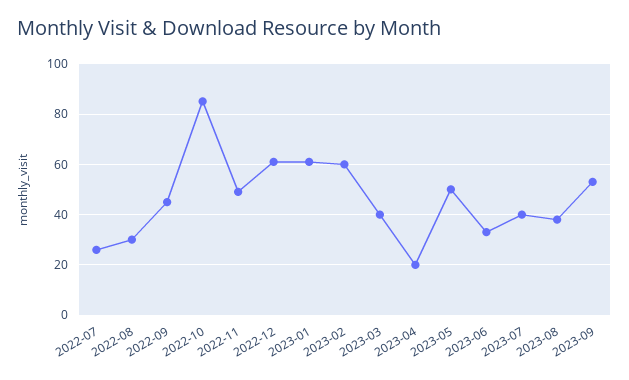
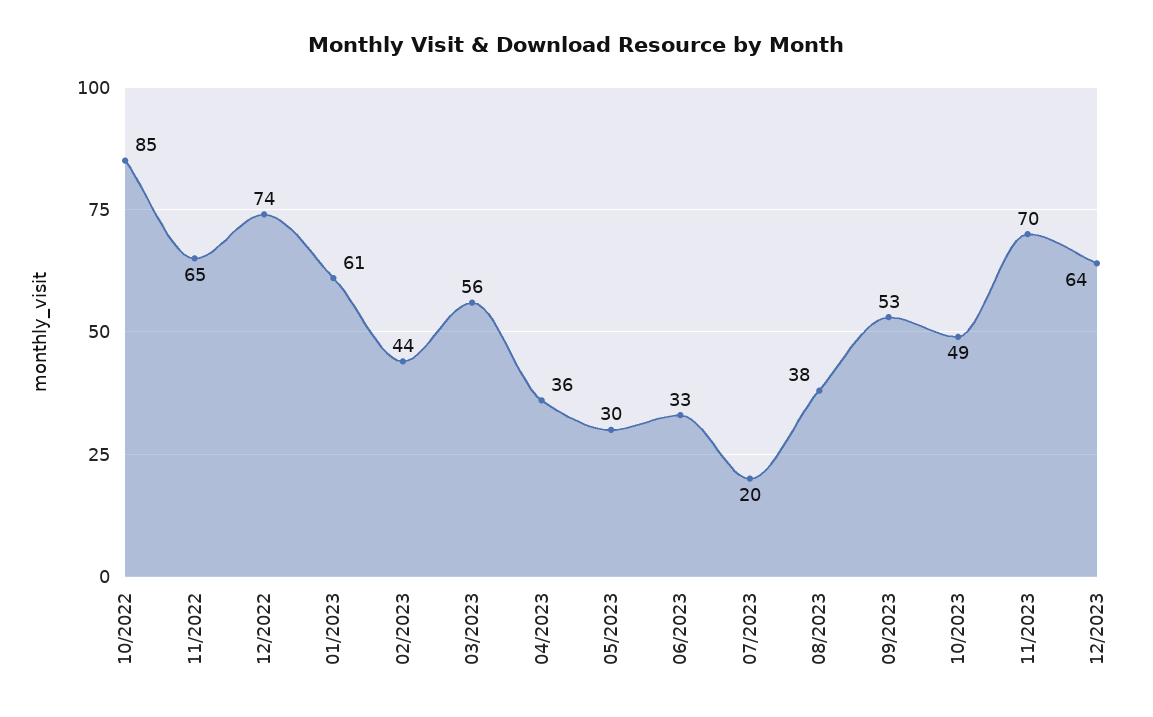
2022-07: 25 -> none
2022-08: 30 -> none
2022-09: 45 -> none
2022-11: 50 -> 65
2022-12: 60 -> 74
2023-02: 60 -> 44
2023-03: 40 -> 56
2023-04: 20 -> 36
2023-05: 50 -> 30
2023-07: 40 -> 20
10/2023: none -> 49
11/2023: none -> 70
12/2023: none -> 64

